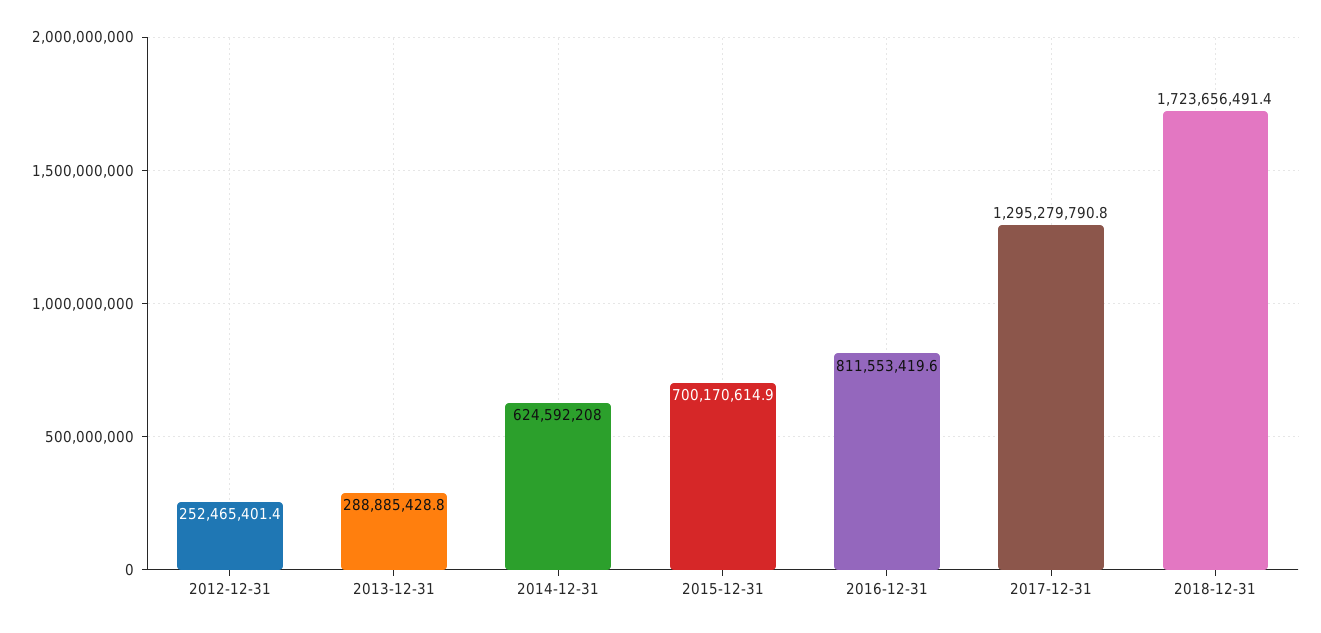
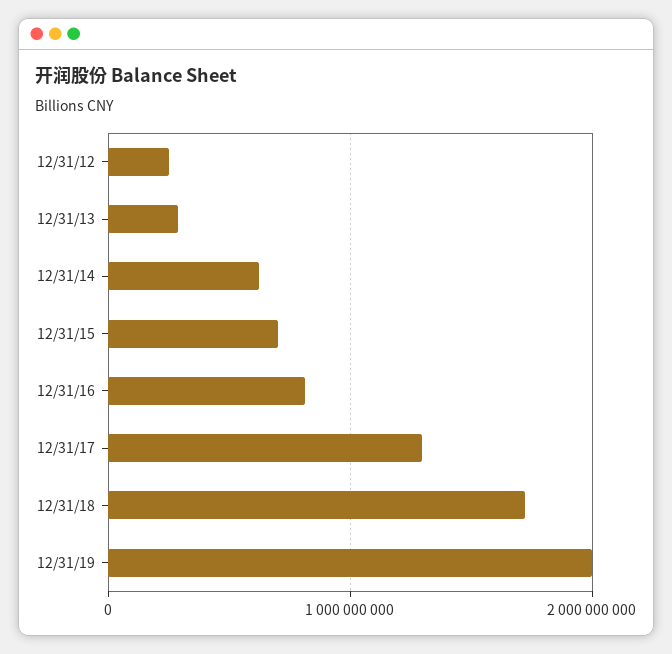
12/31/19: none -> 2000000000

